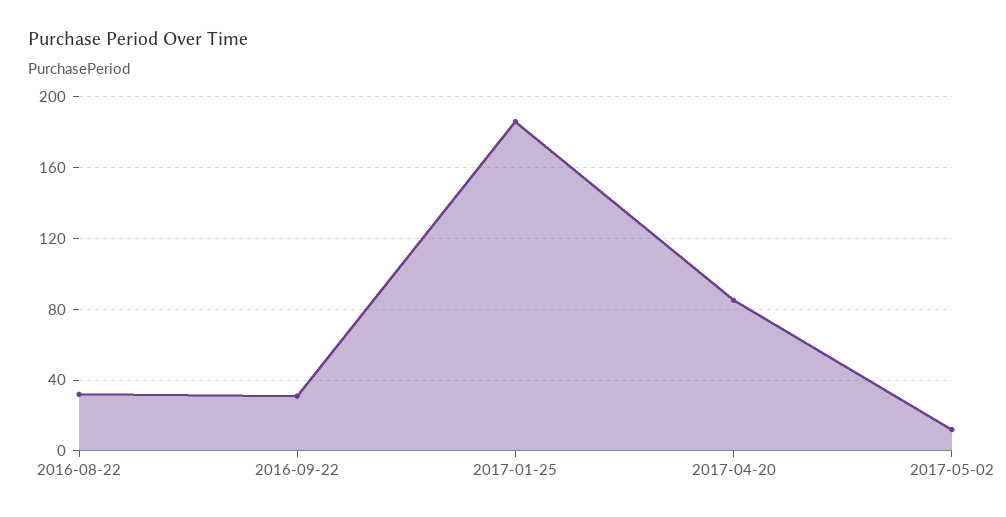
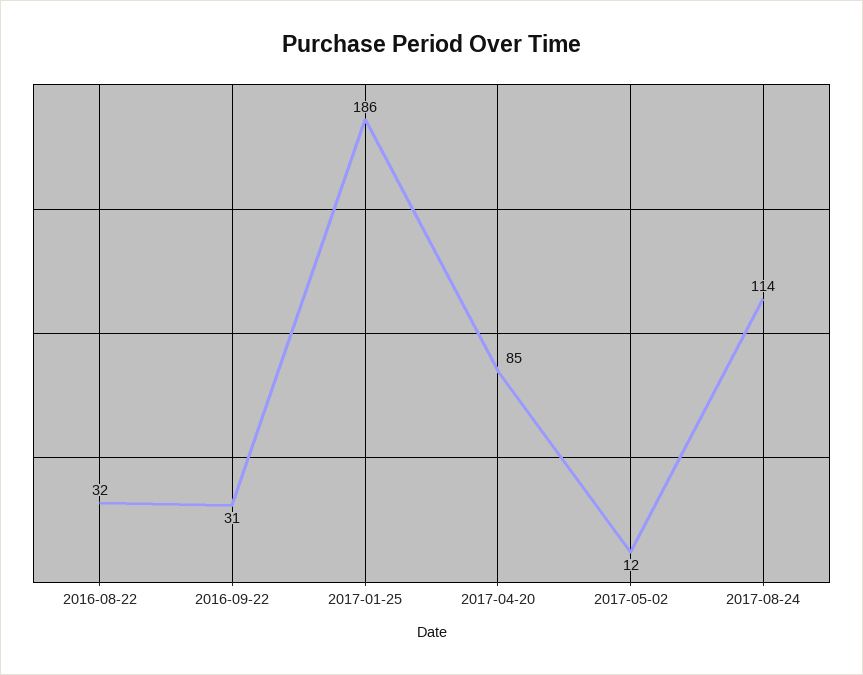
2017-08-24: none -> 114

